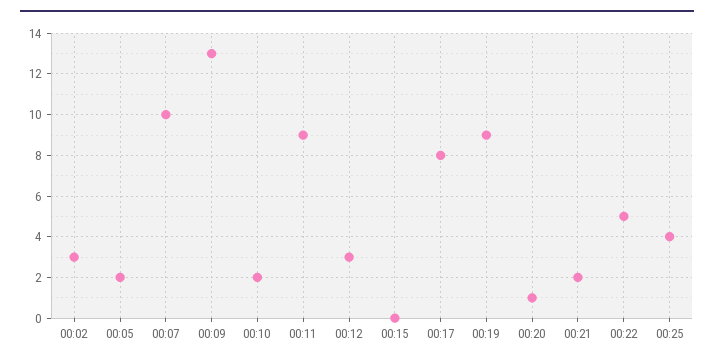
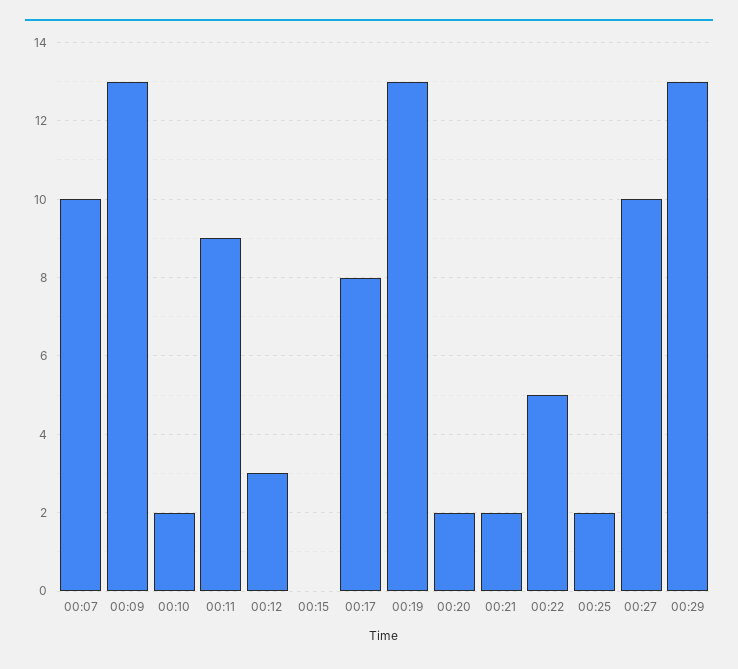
00:02: 3 -> none
00:05: 2 -> none
00:19: 9 -> 13
00:20: 1 -> 2
00:25: 4 -> 2
00:27: none -> 10
00:29: none -> 13

